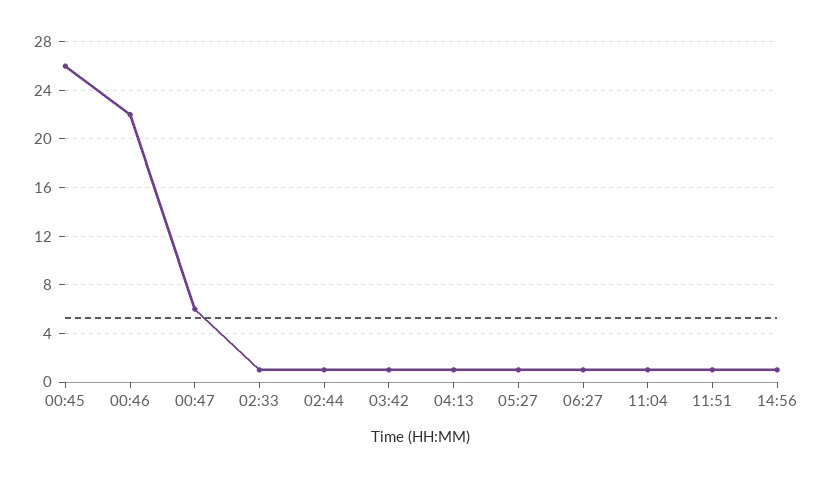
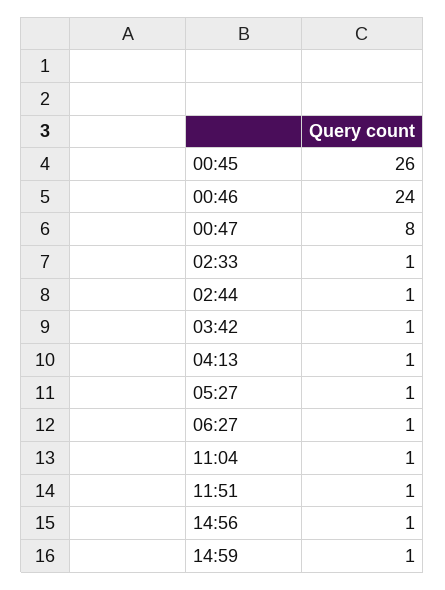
00:46: 22 -> 24
00:47: 6 -> 8
14:59: none -> 1

